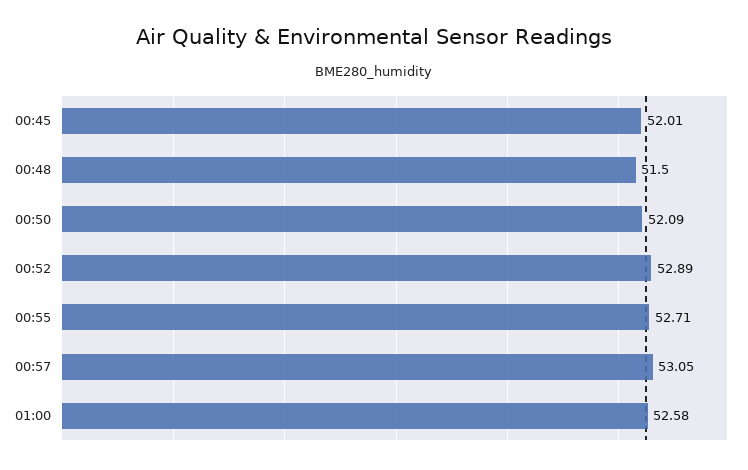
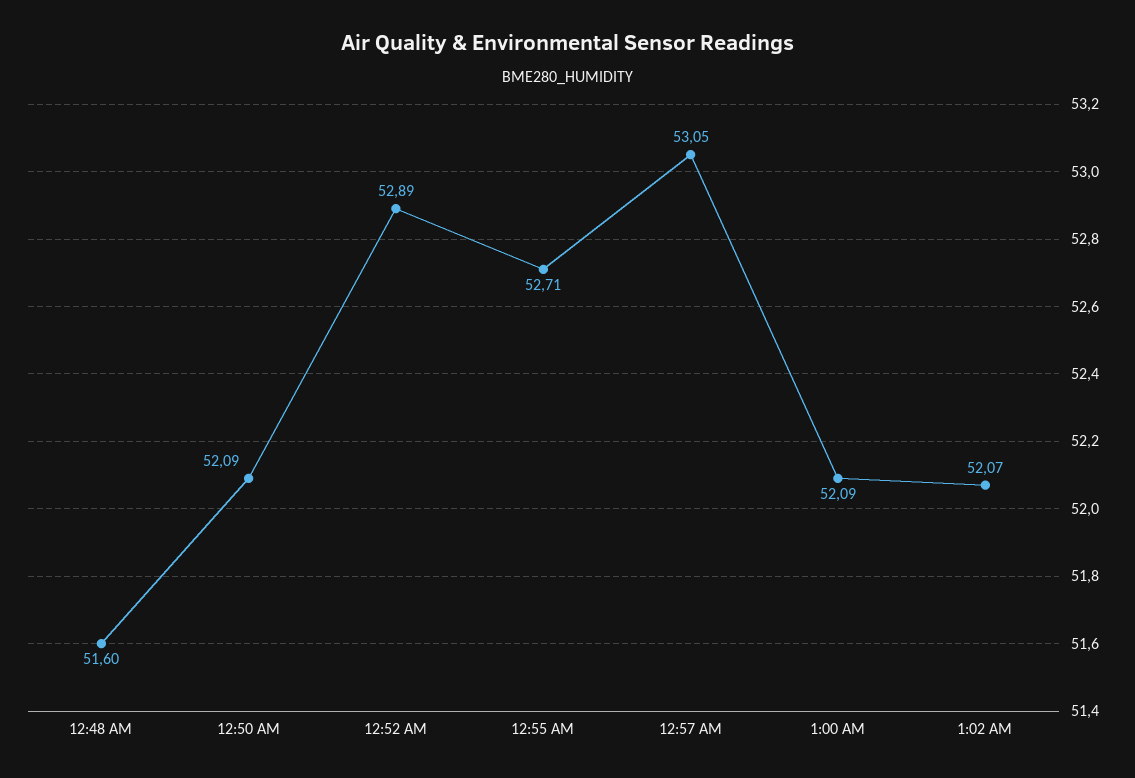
00:45: 52.01 -> none
00:48: 51.5 -> 51.6
01:00: 52.58 -> 52.09
1:02 AM: none -> 52.07

